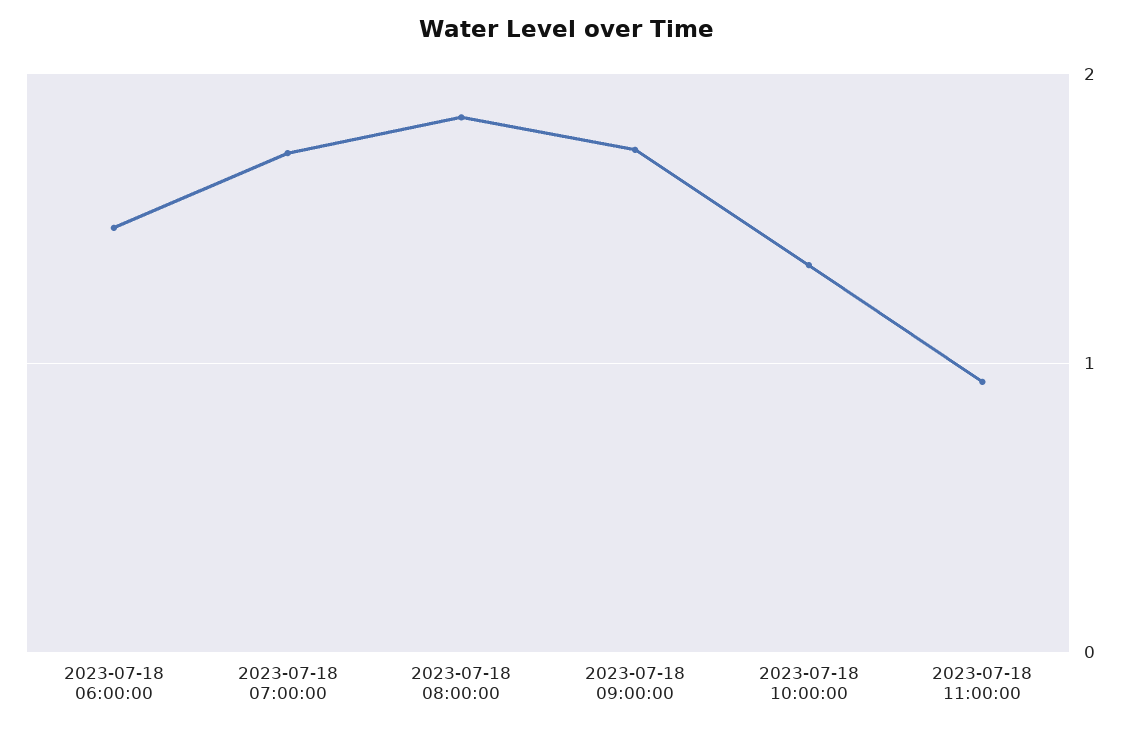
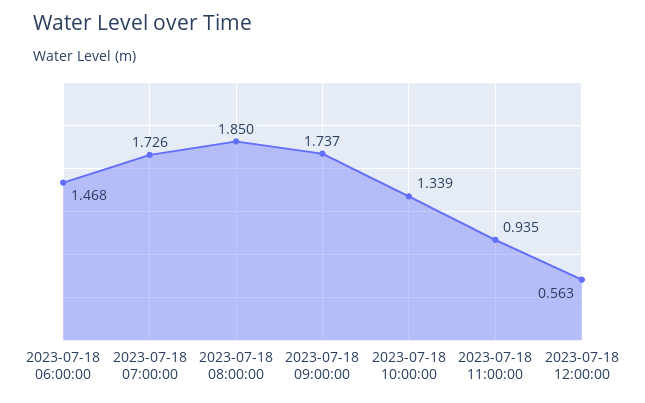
2023-07-18 12:00:00: none -> 0.563

